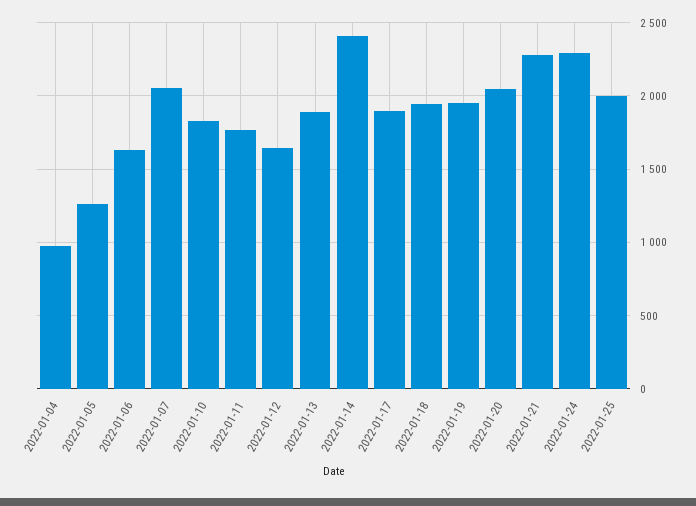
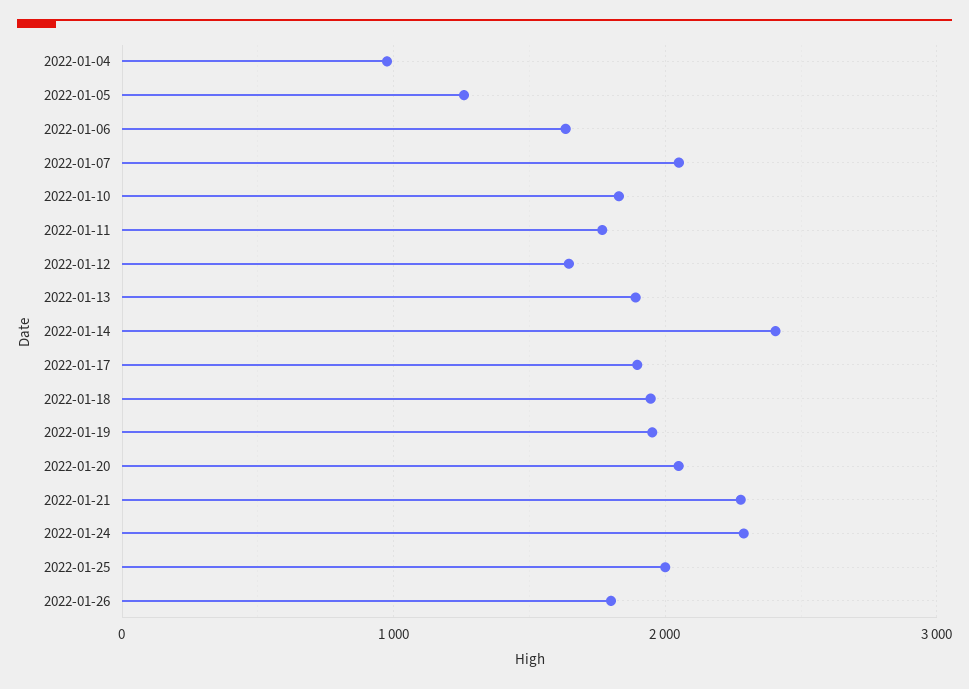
2022-01-26: none -> 1800

